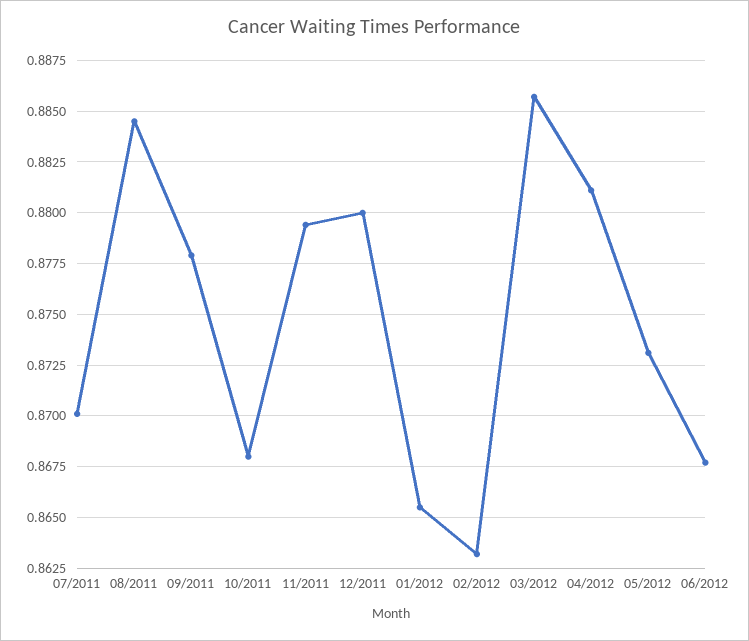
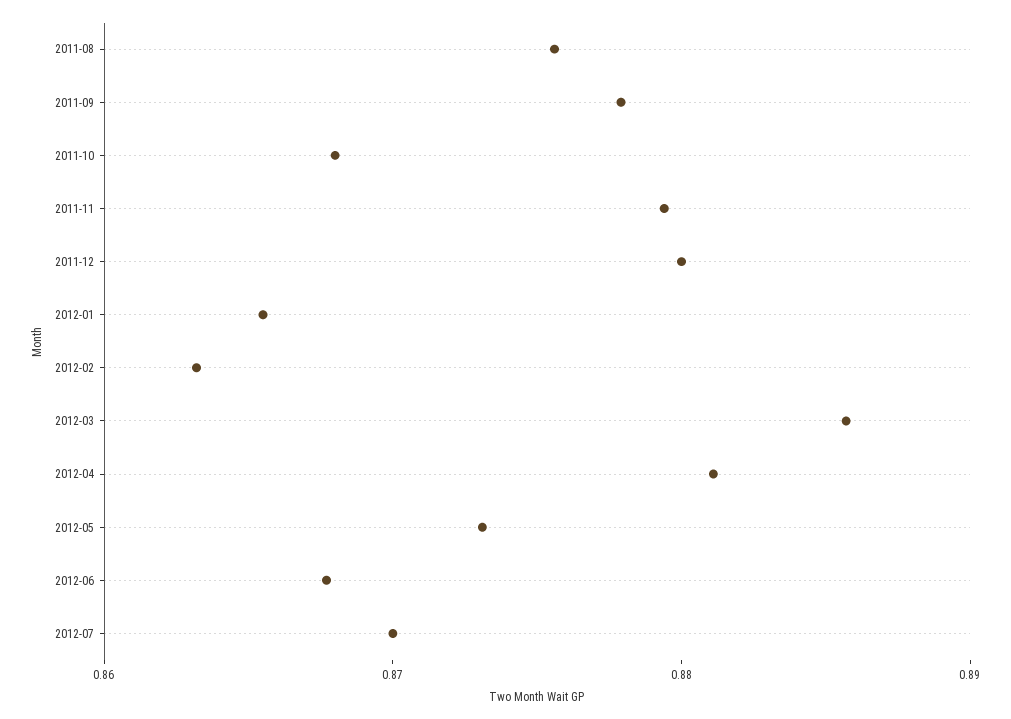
07/2011: 0.87 -> none
08/2011: 0.8845 -> 0.876
2012-07: none -> 0.87

